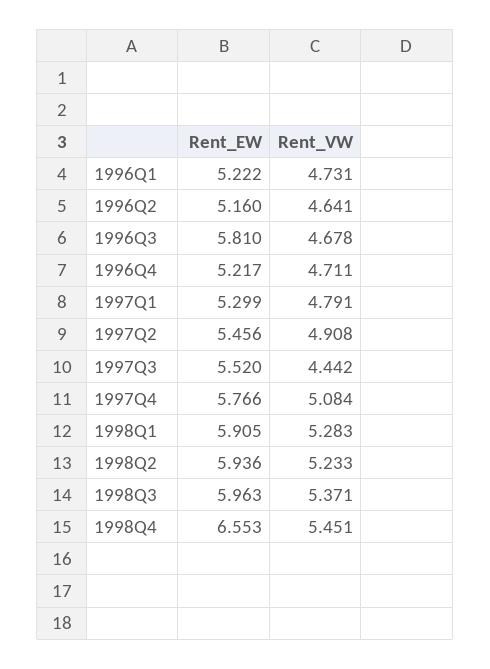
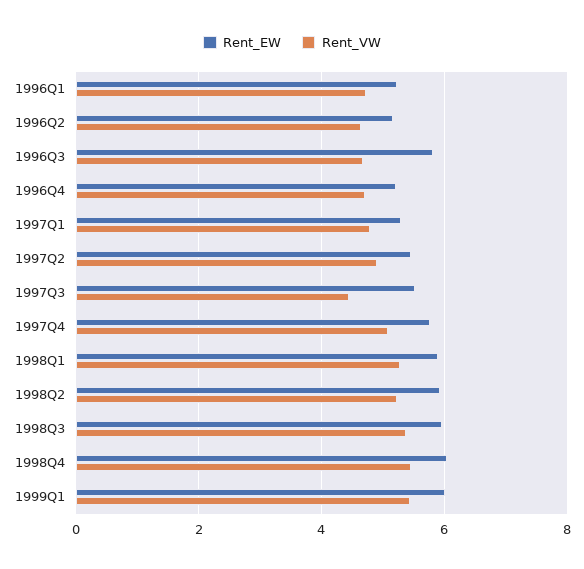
Rent_EW, 1998Q4: 6.553 -> 6
Rent_EW, 1999Q1: none -> 6
Rent_VW, 1999Q1: none -> 5.4

